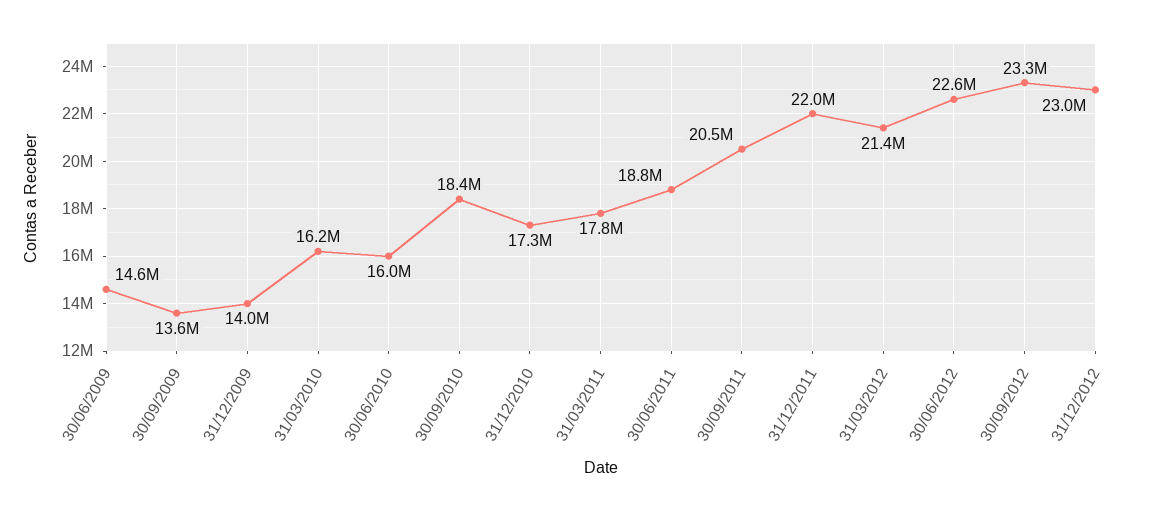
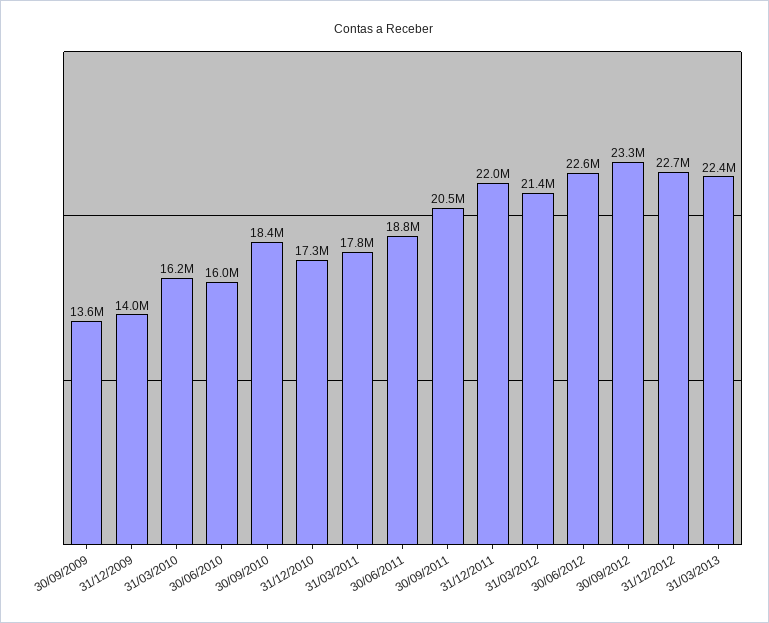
30/06/2009: 14600000 -> none
31/12/2012: 23000000 -> 22700000
31/03/2013: none -> 22400000

